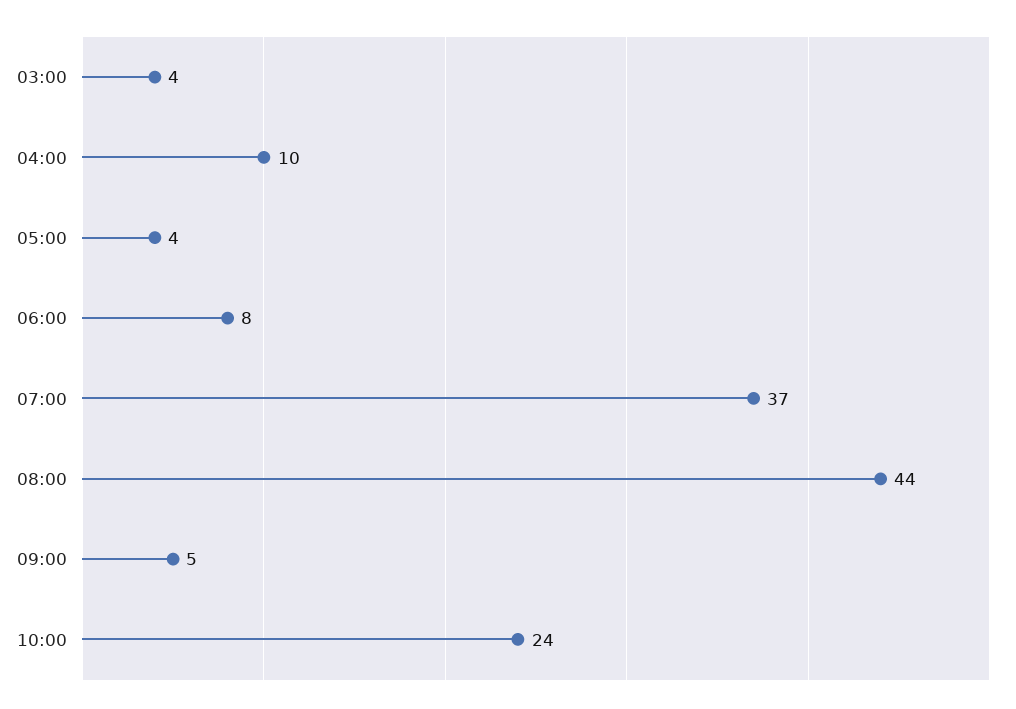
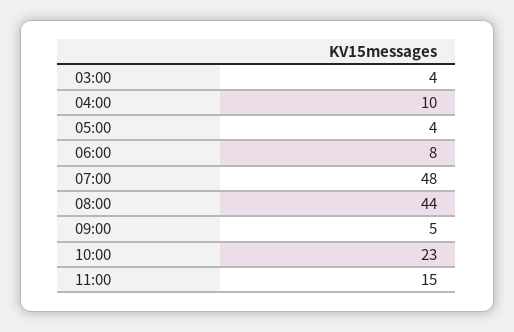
07:00: 37 -> 48
10:00: 24 -> 23
11:00: none -> 15

